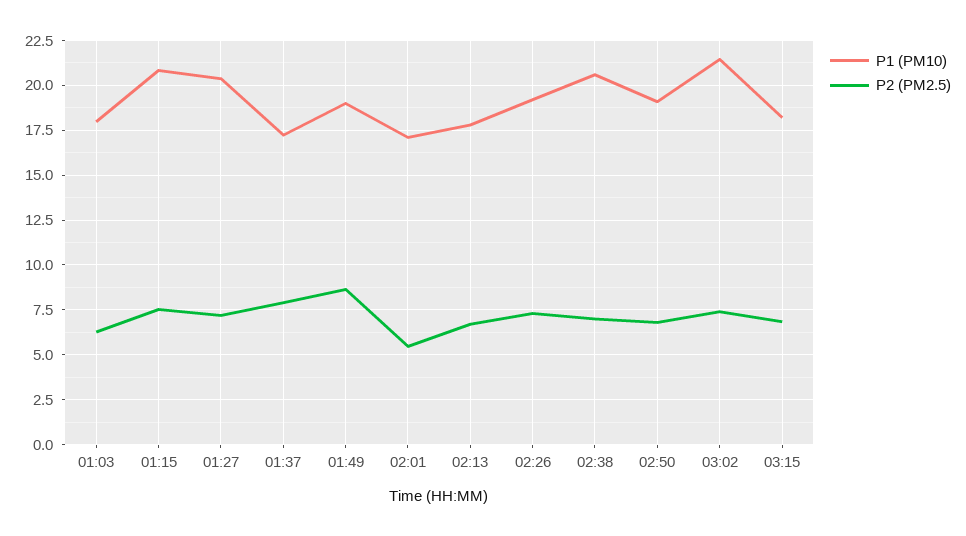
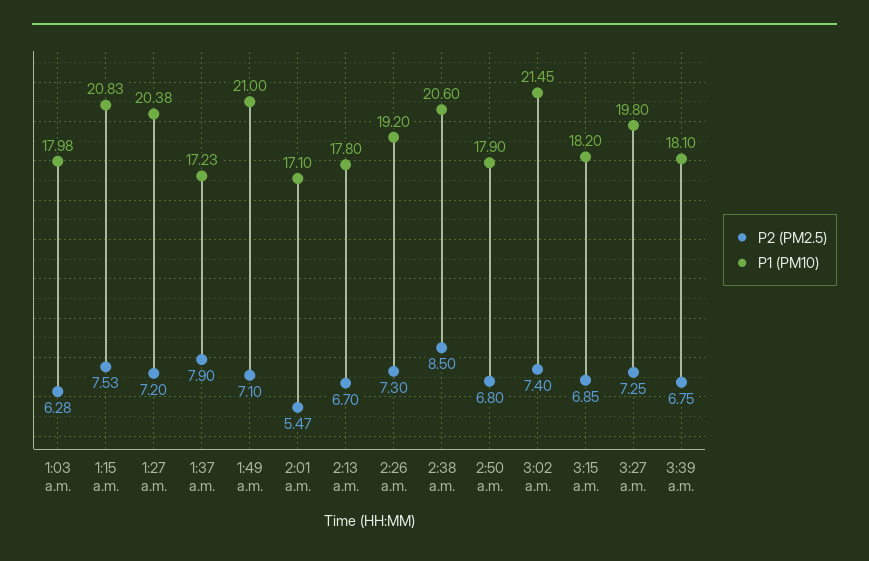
P1 (PM10), 01:49: 19 -> 21
P2 (PM2.5), 01:49: 8.5 -> 7.1
P2 (PM2.5), 02:38: 7 -> 8.5
P1 (PM10), 02:50: 19 -> 17.9
P2 (PM2.5), 3:27 a.m.: none -> 7.25
P1 (PM10), 3:27 a.m.: none -> 19.8
P2 (PM2.5), 3:39 a.m.: none -> 6.75
P1 (PM10), 3:39 a.m.: none -> 18.1

